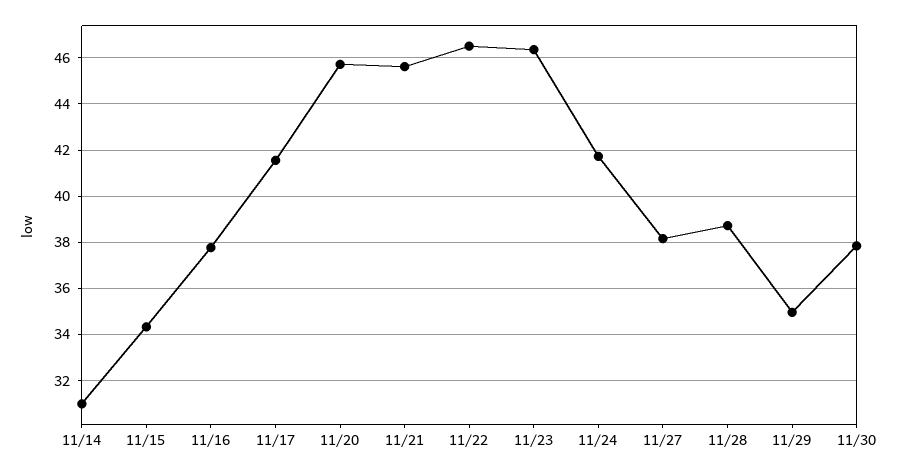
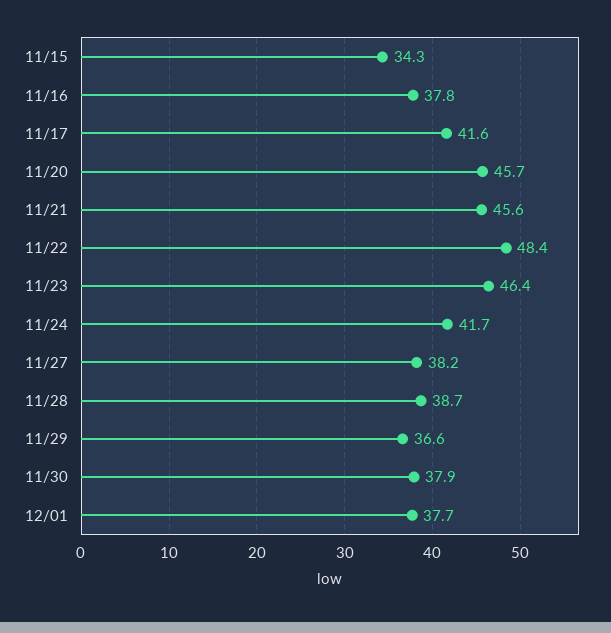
11/14: 31 -> none
11/22: 46.5 -> 48.4
11/29: 35 -> 36.6
12/01: none -> 37.7

